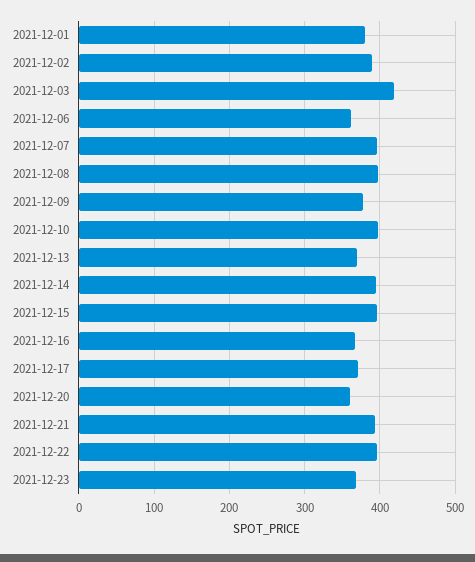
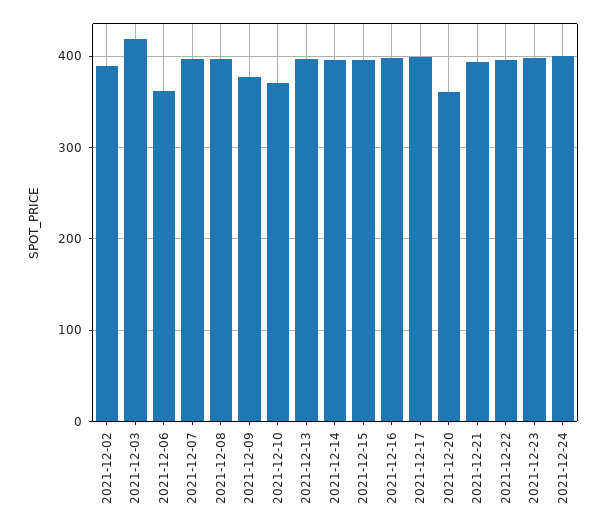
2021-12-01: 380 -> none
2021-12-10: 400 -> 370
2021-12-13: 370 -> 400
2021-12-16: 370 -> 400
2021-12-17: 370 -> 400
2021-12-23: 370 -> 400
2021-12-24: none -> 400

